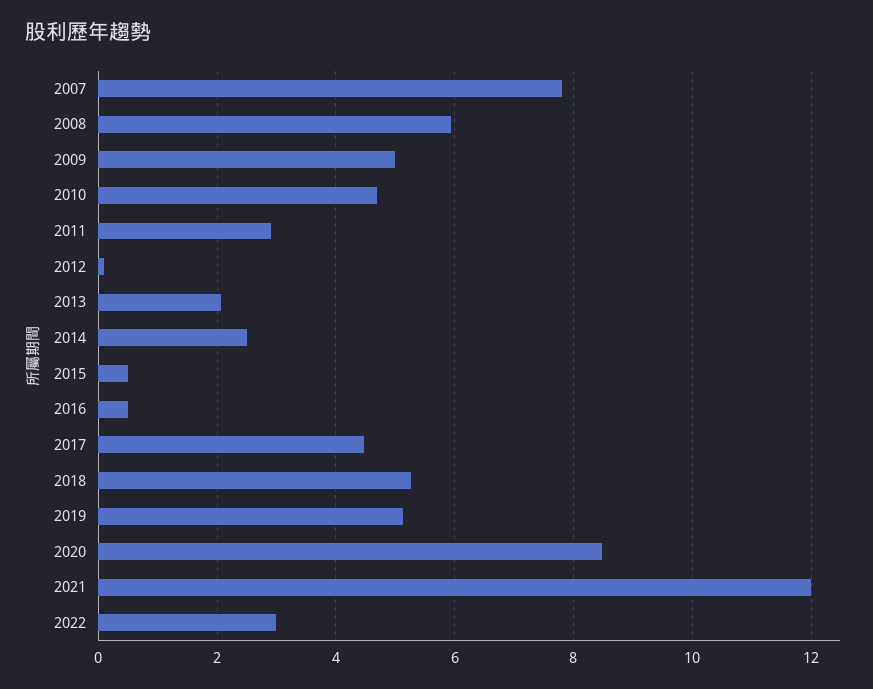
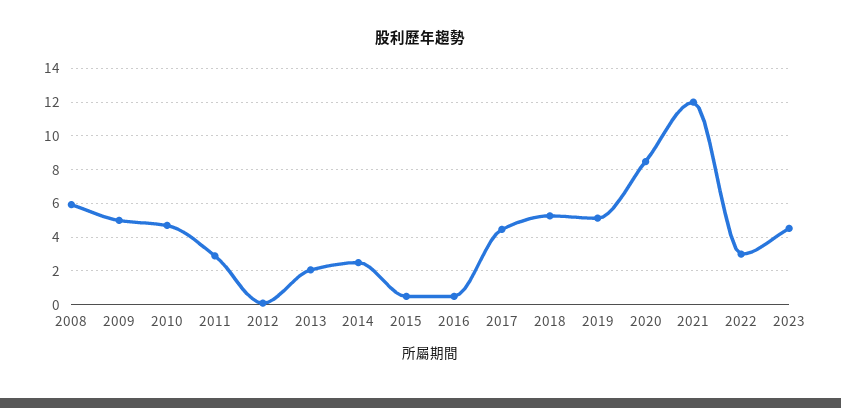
2007: 7.8 -> none
2023: none -> 4.5

